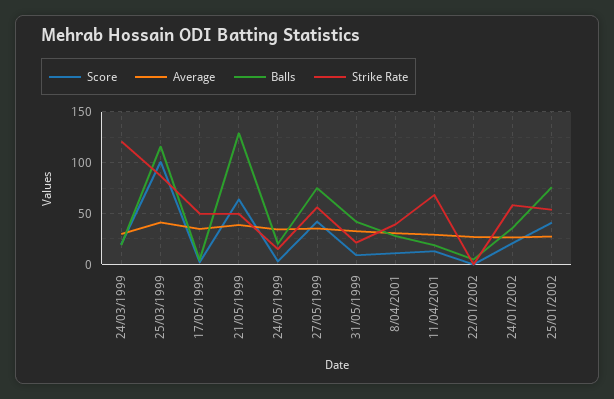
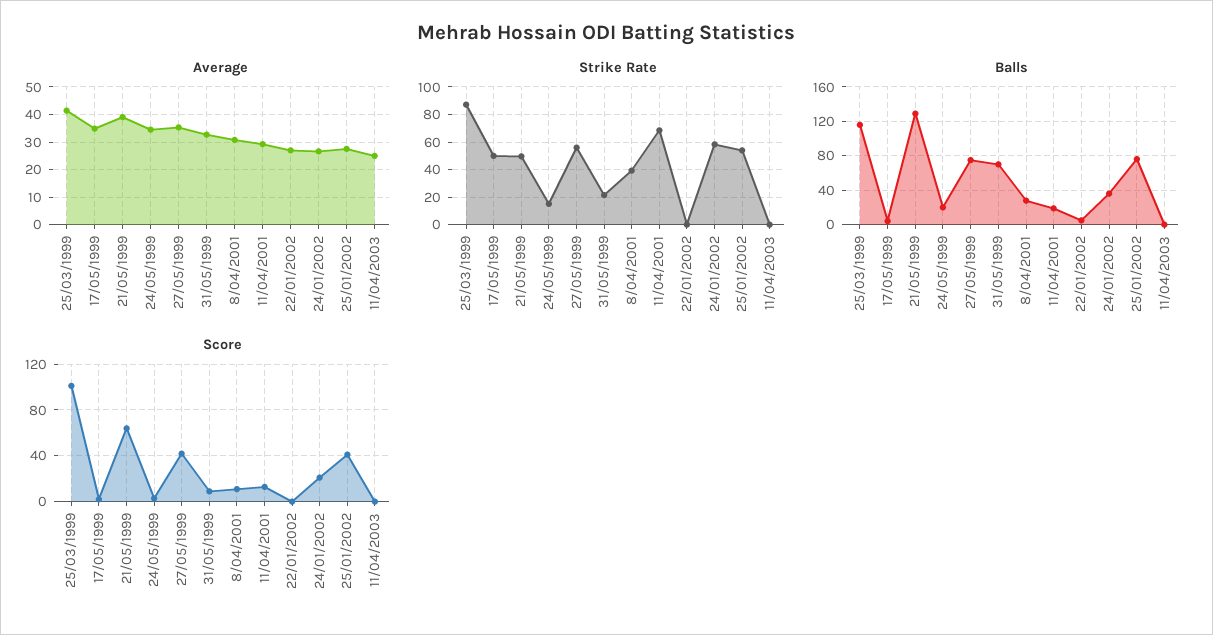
Score, 24/03/1999: 20 -> none
Average, 24/03/1999: 30 -> none
Balls, 24/03/1999: 20 -> none
Strike Rate, 24/03/1999: 120 -> none
Balls, 31/05/1999: 40 -> 70
Average, 11/04/2003: none -> 25
Strike Rate, 11/04/2003: none -> 0
Balls, 11/04/2003: none -> 0
Score, 11/04/2003: none -> 0

